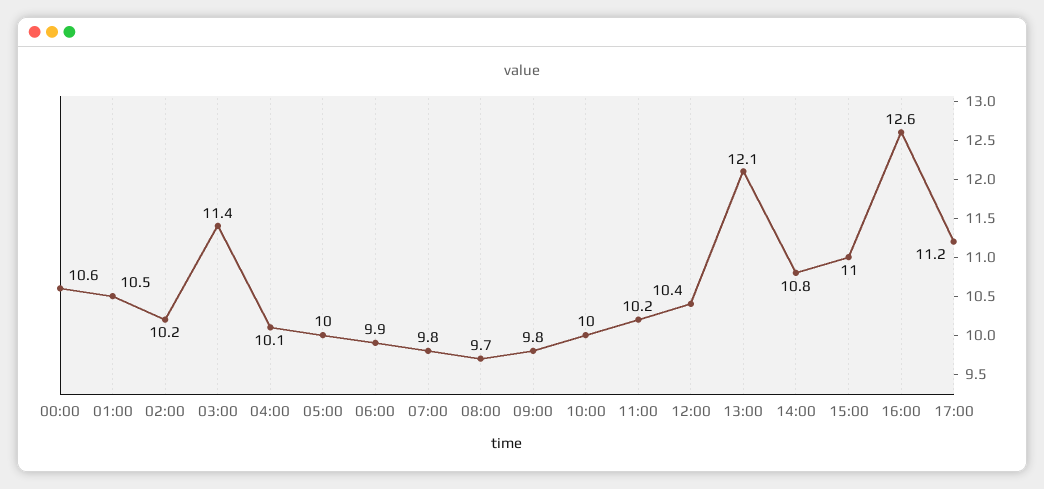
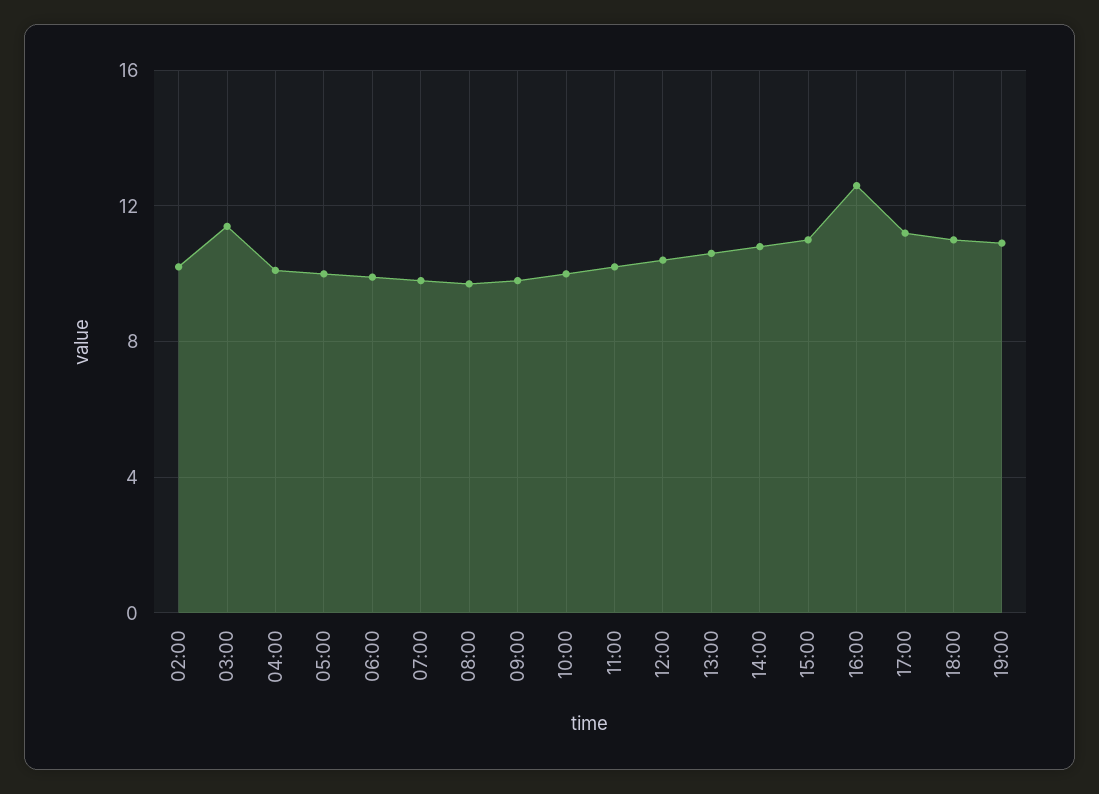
00:00: 10.6 -> none
01:00: 10.5 -> none
13:00: 12.1 -> 10.5
18:00: none -> 11
19:00: none -> 11

